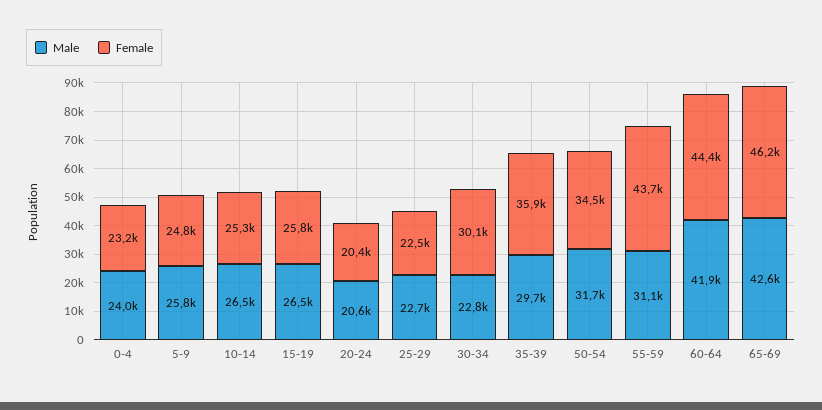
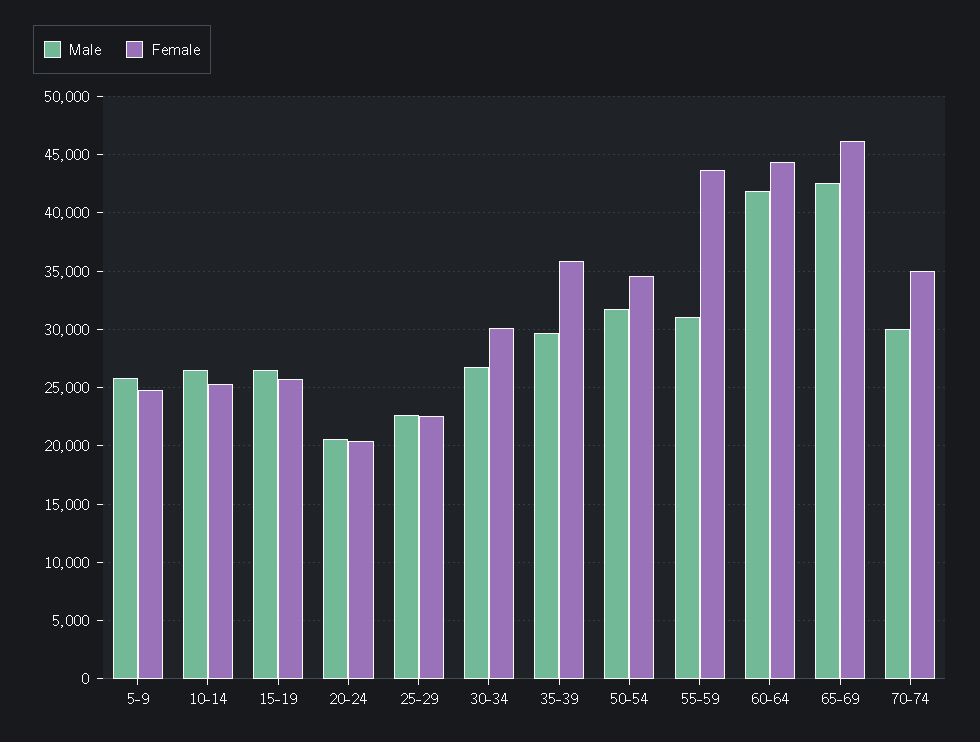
Male, 0-4: 24000 -> none
Female, 0-4: 23200 -> none
Male, 30-34: 22800 -> 27000
Male, 70-74: none -> 30000
Female, 70-74: none -> 35000

